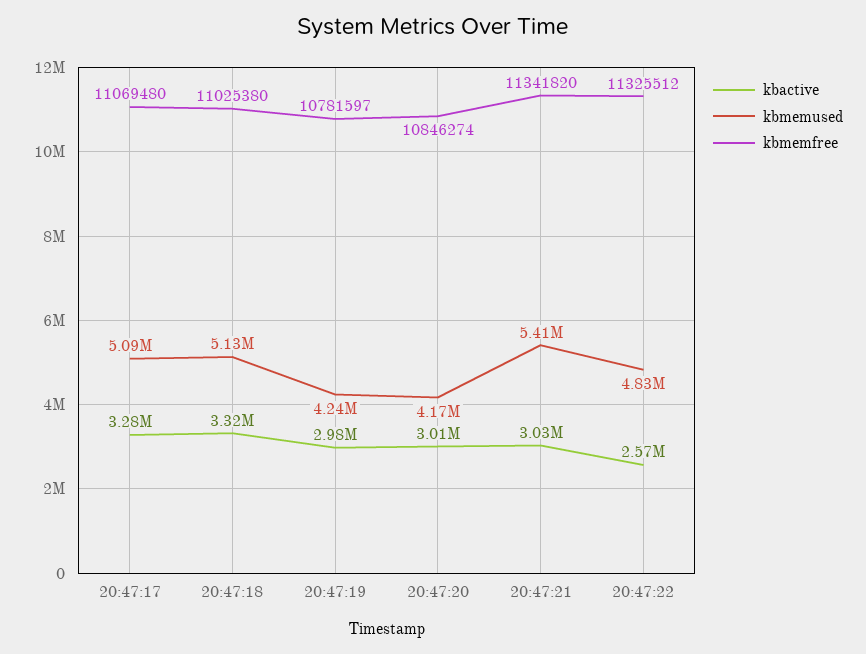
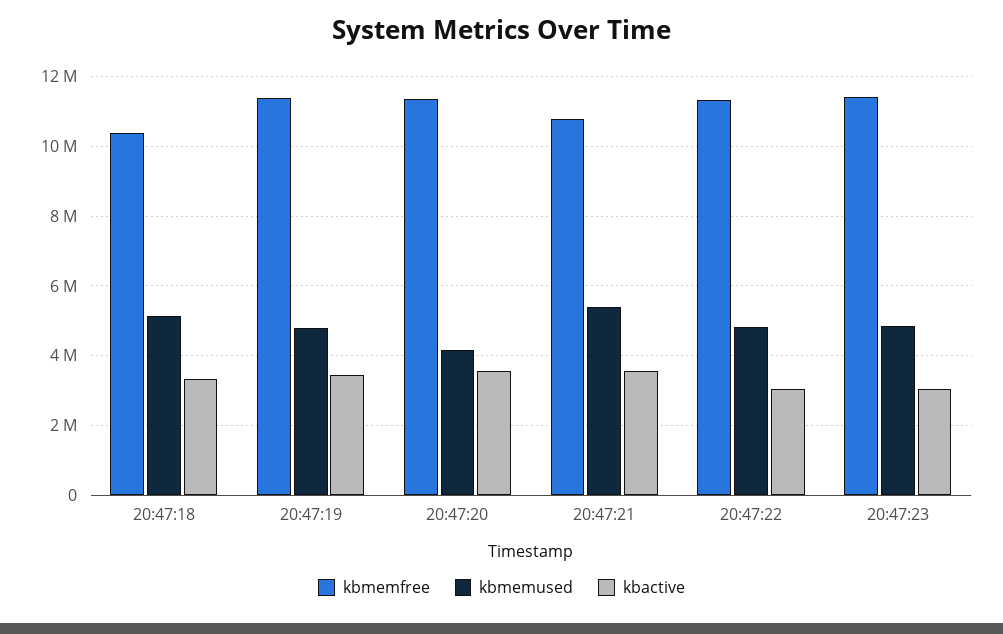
kbactive, 20:47:17: 3280000 -> none
kbmemused, 20:47:17: 5090000 -> none
kbmemfree, 20:47:17: 11069480 -> none
kbmemfree, 20:47:18: 11025380 -> 10400000
kbactive, 20:47:19: 2980000 -> 3400000
kbmemused, 20:47:19: 4240000 -> 4800000
kbmemfree, 20:47:19: 10781597 -> 11400000
kbactive, 20:47:20: 3010000 -> 3600000
kbmemfree, 20:47:20: 10846274 -> 11400000
kbactive, 20:47:21: 3030000 -> 3600000
kbmemfree, 20:47:21: 11341820 -> 10800000
kbactive, 20:47:22: 2570000 -> 3000000
kbmemfree, 20:47:23: none -> 11400000
kbmemused, 20:47:23: none -> 4800000
kbactive, 20:47:23: none -> 3000000

